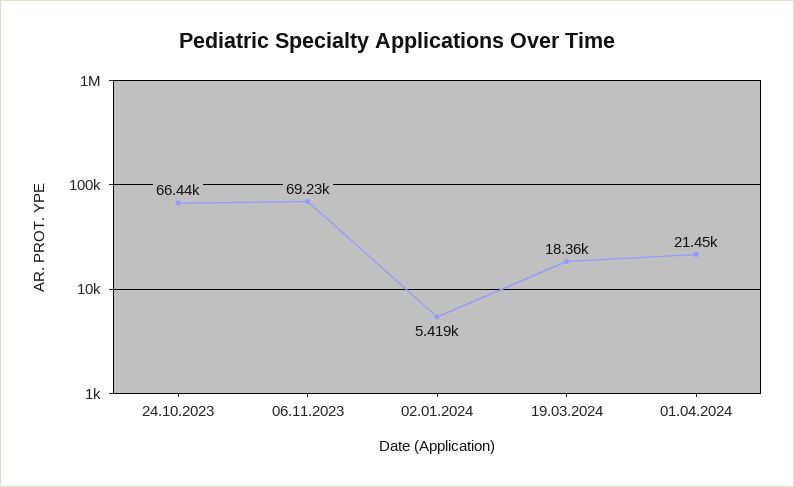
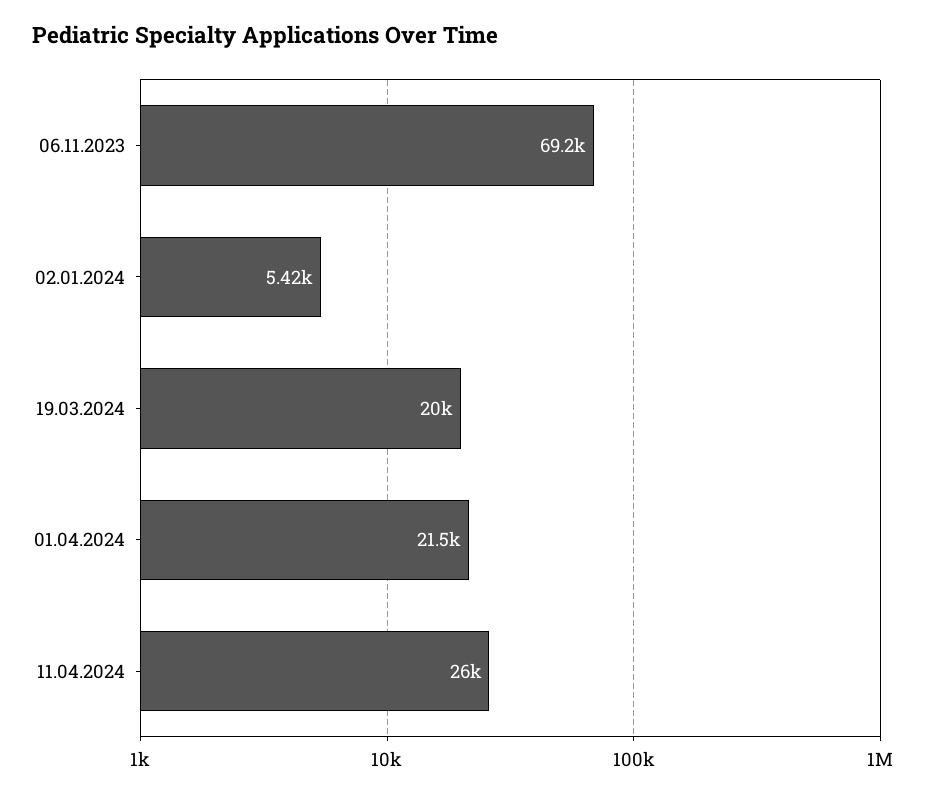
24.10.2023: 66440 -> none
19.03.2024: 18360 -> 20000
11.04.2024: none -> 26000

